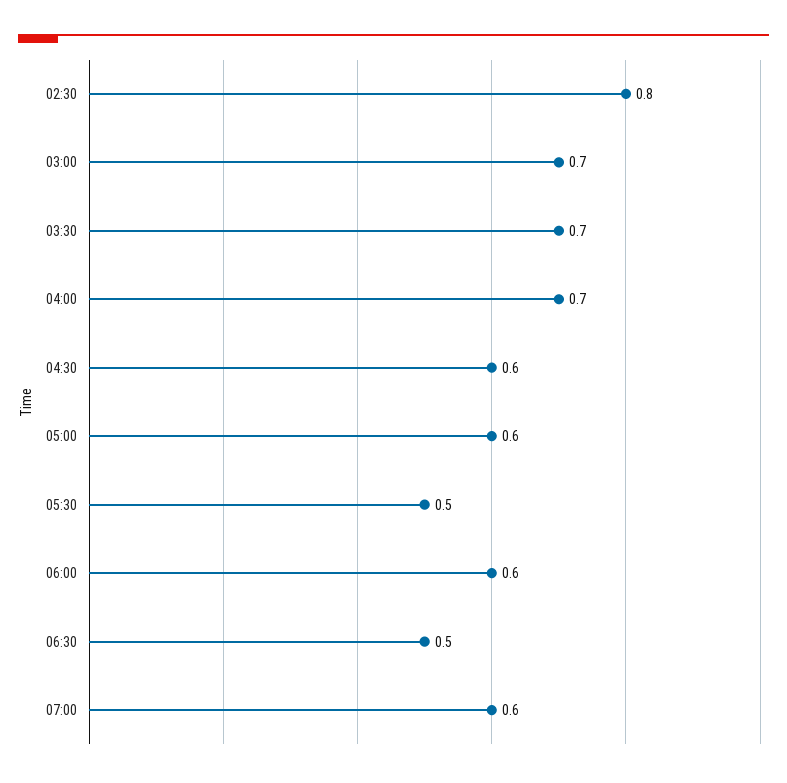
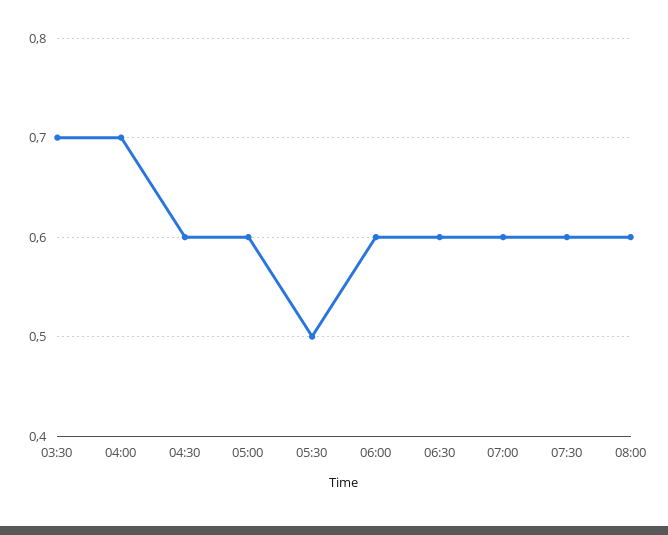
02:30: 0.8 -> none
03:00: 0.7 -> none
06:30: 0.5 -> 0.6
07:30: none -> 0.6
08:00: none -> 0.6

